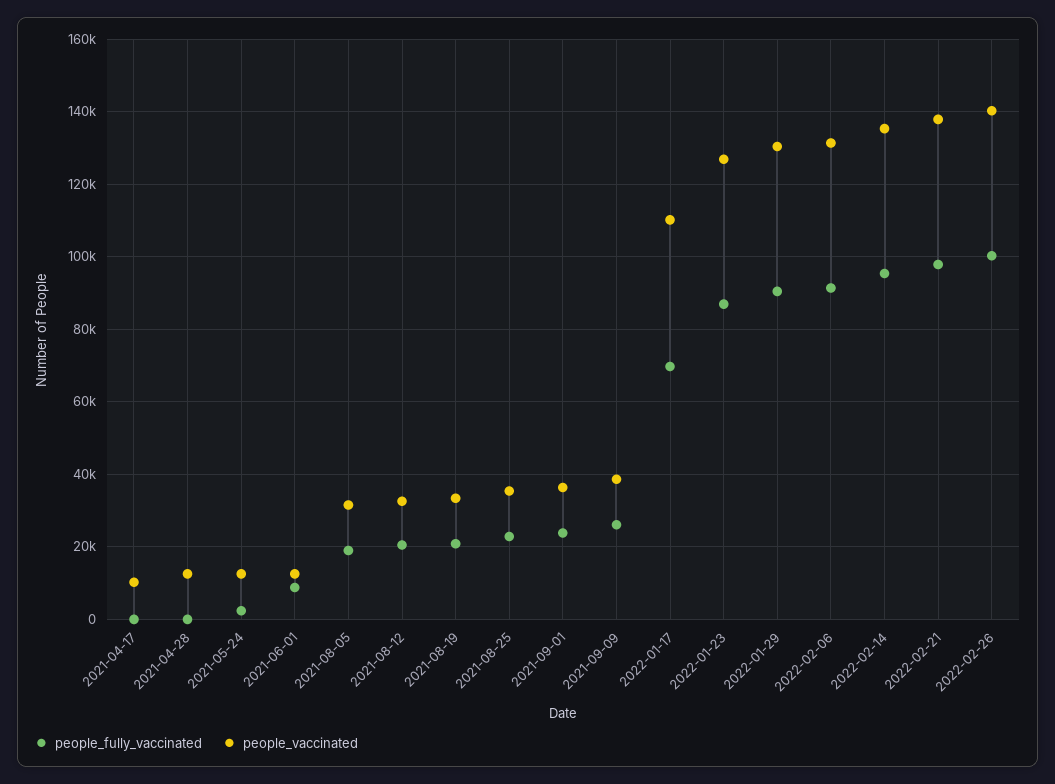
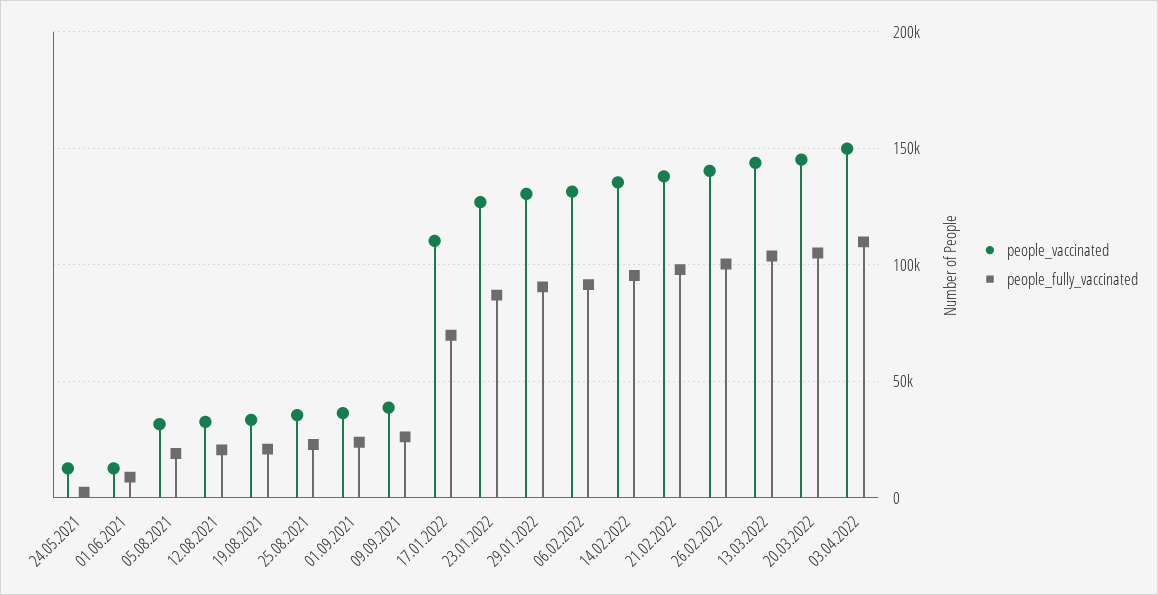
people_fully_vaccinated, 2021-04-17: 0 -> none
people_vaccinated, 2021-04-17: 10000 -> none
people_fully_vaccinated, 2021-04-28: 0 -> none
people_vaccinated, 2021-04-28: 12000 -> none
people_vaccinated, 13.03.2022: none -> 145000
people_fully_vaccinated, 13.03.2022: none -> 105000
people_vaccinated, 20.03.2022: none -> 145000
people_fully_vaccinated, 20.03.2022: none -> 105000
people_vaccinated, 03.04.2022: none -> 150000
people_fully_vaccinated, 03.04.2022: none -> 110000

